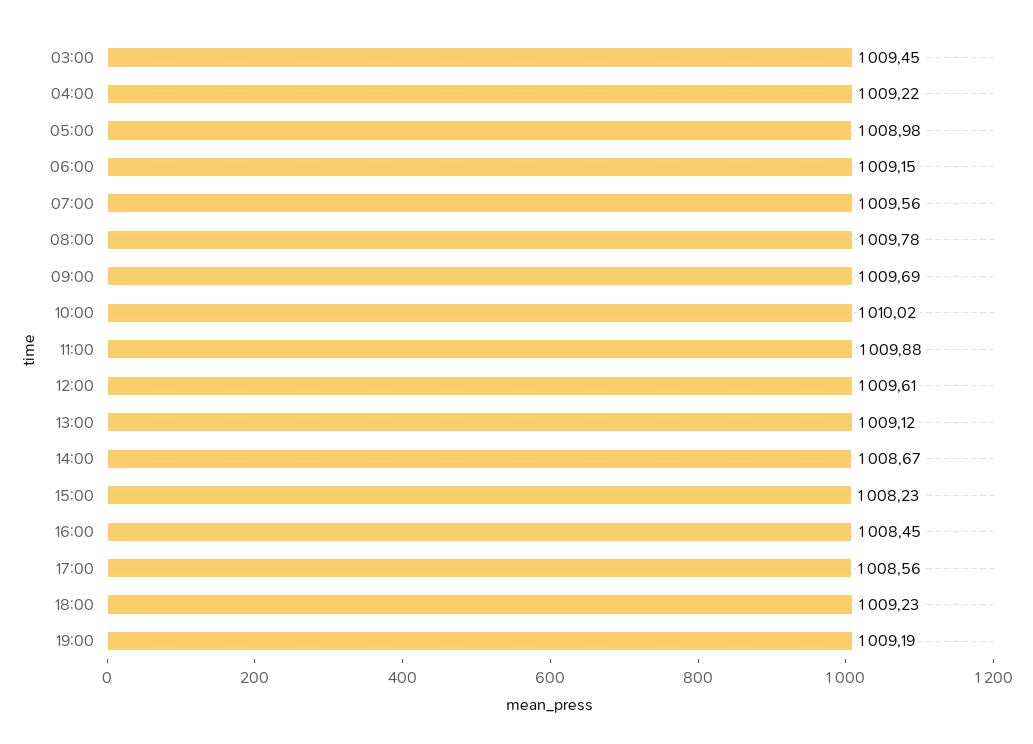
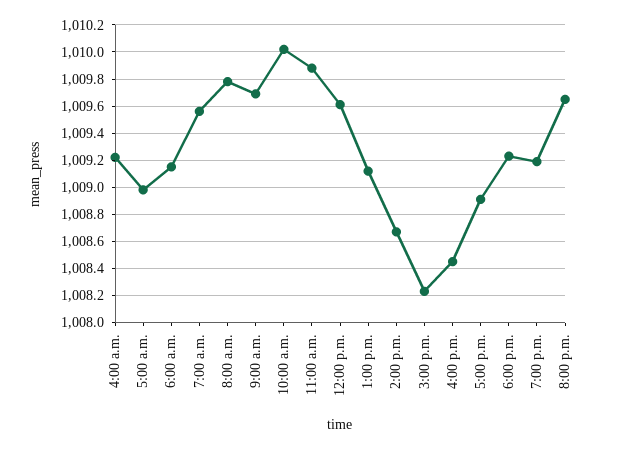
03:00: 1009.45 -> none
17:00: 1008.56 -> 1008.9
8:00 p.m.: none -> 1009.65

